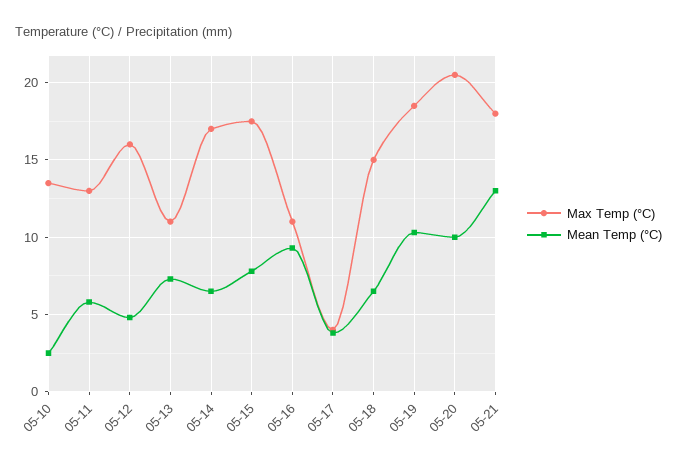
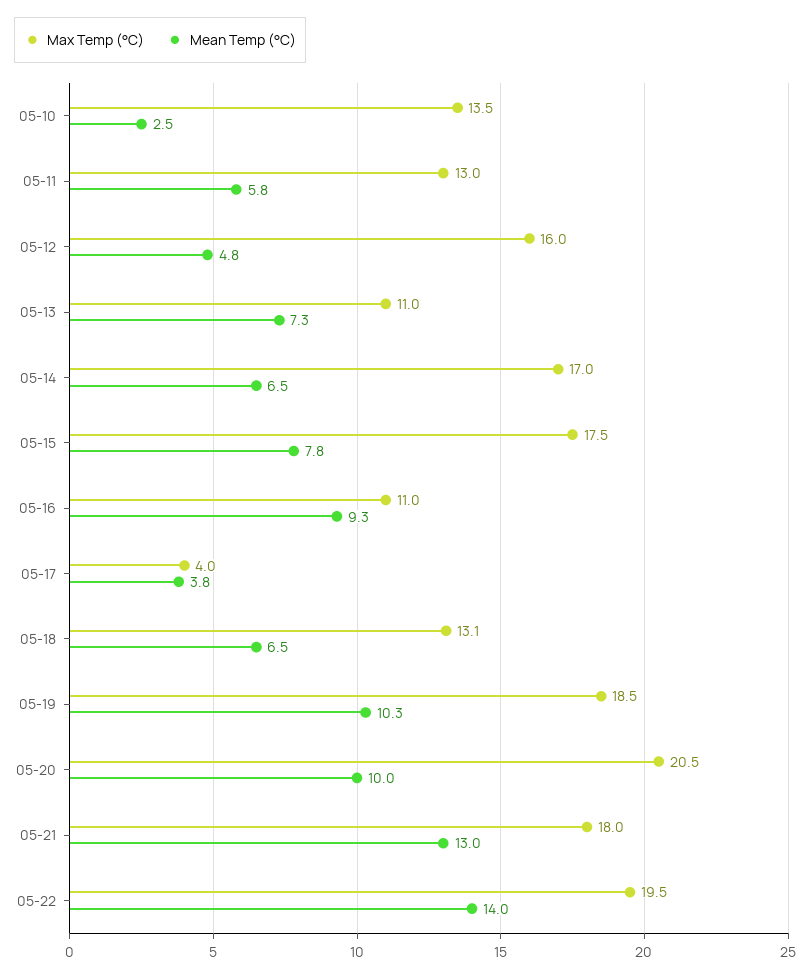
Max Temp (°C), 05-18: 15 -> 13.1
Max Temp (°C), 05-22: none -> 19.5
Mean Temp (°C), 05-22: none -> 14

